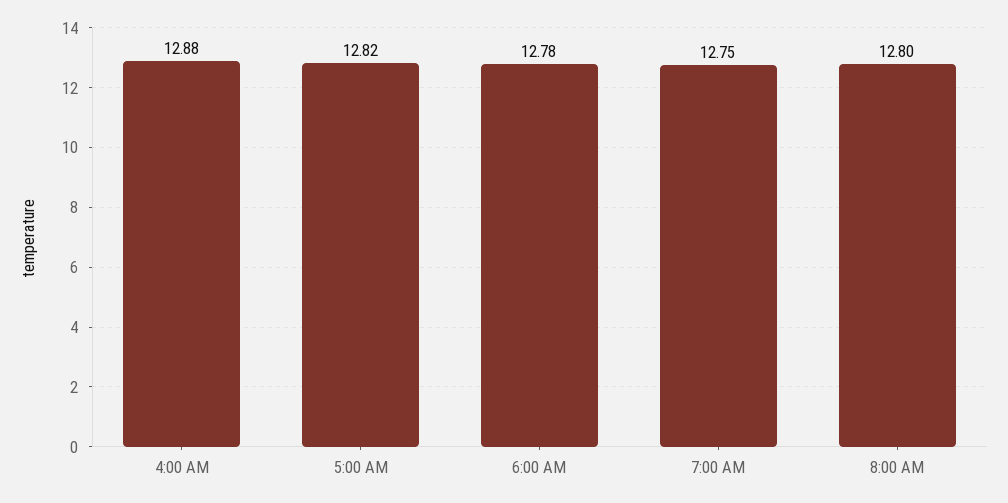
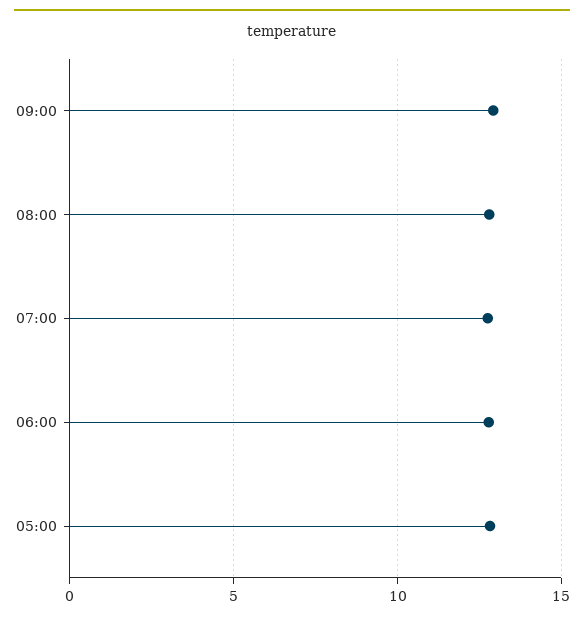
4:00 AM: 12.88 -> none
09:00: none -> 13

